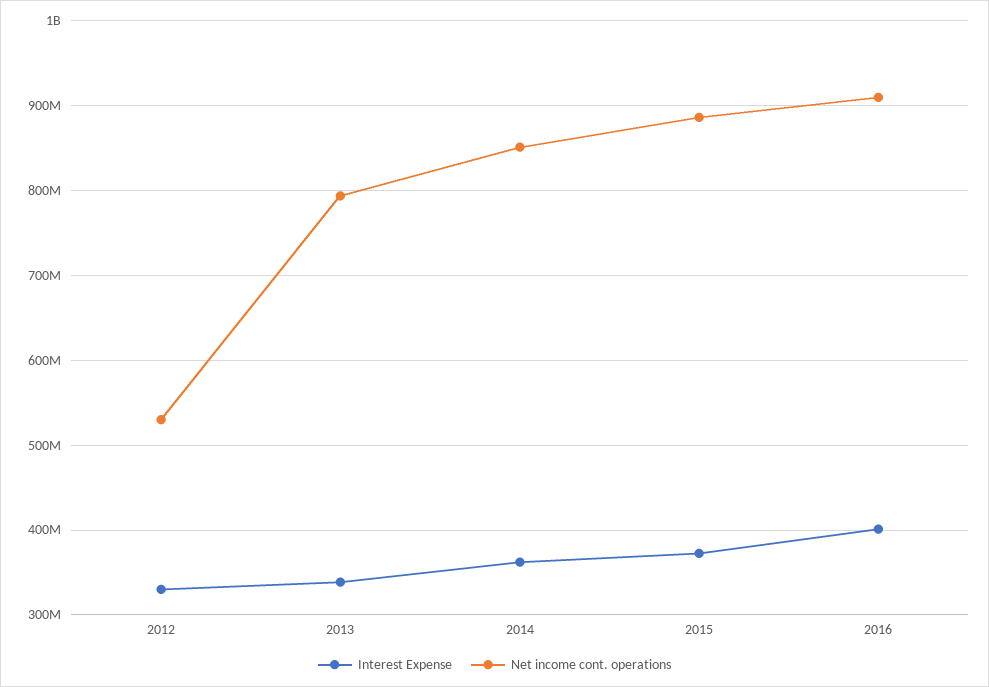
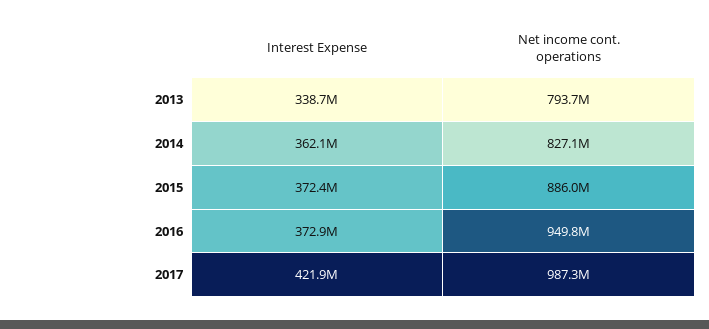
Interest Expense, 2012: 330000000 -> none
Net income cont. operations, 2012: 530000000 -> none
Net income cont. operations, 2014: 850000000 -> 827100000
Interest Expense, 2016: 400000000 -> 372900000
Net income cont. operations, 2016: 910000000 -> 949800000
Interest Expense, 2017: none -> 421900000
Net income cont. operations, 2017: none -> 987300000

